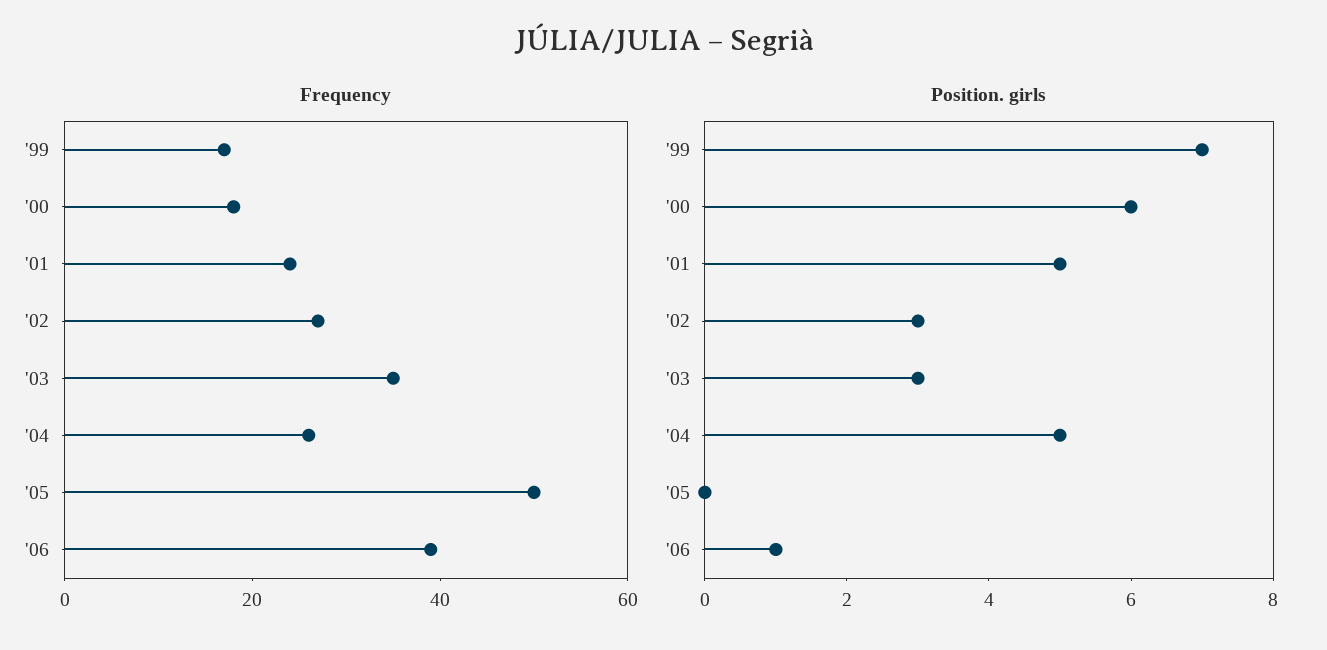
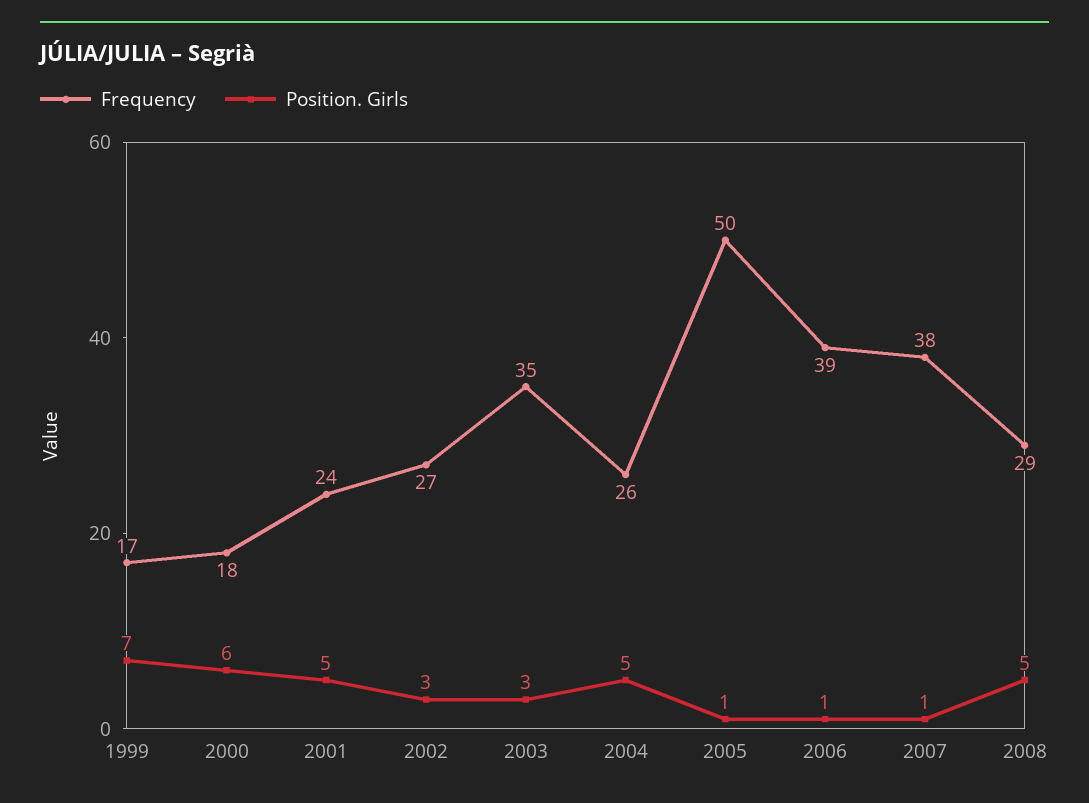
Position. girls, '05: 0 -> 1
Frequency, 2007: none -> 38
Position. girls, 2007: none -> 1
Frequency, 2008: none -> 29
Position. girls, 2008: none -> 5

